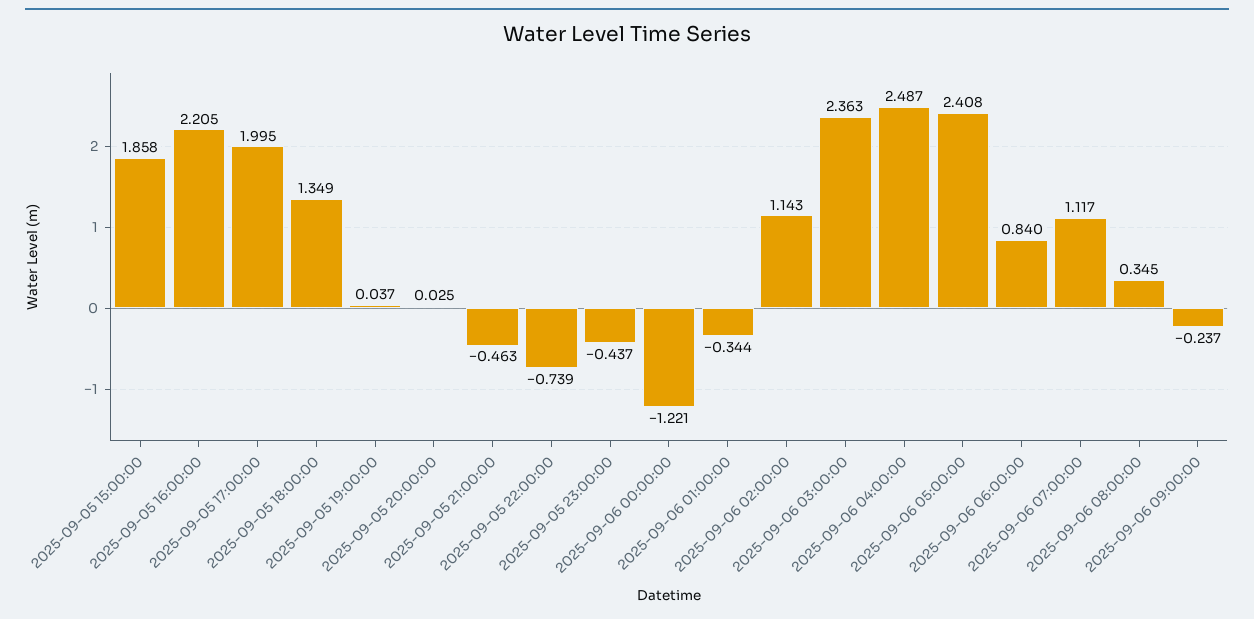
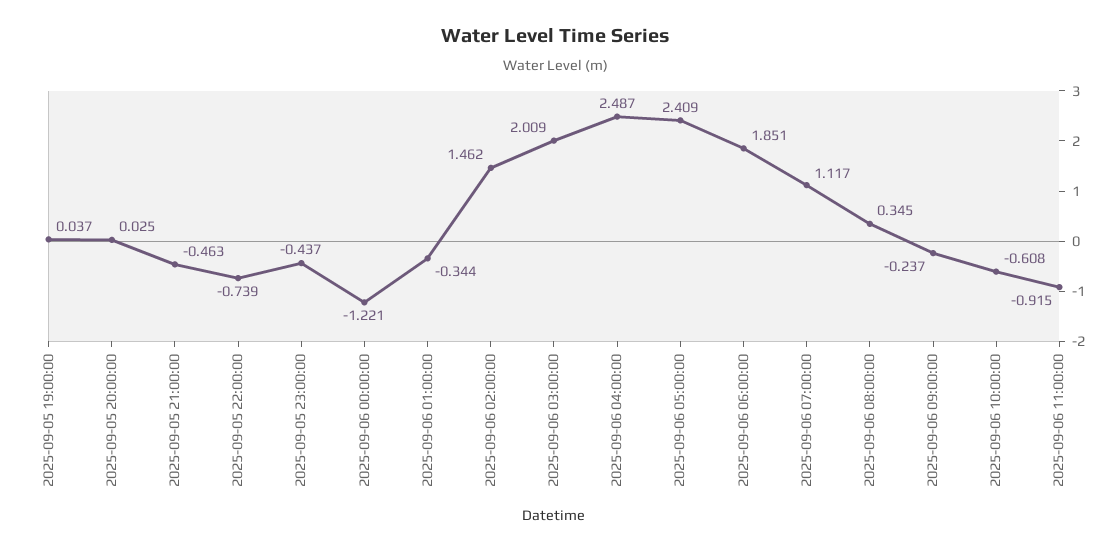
2025-09-05 15:00:00: 1.858 -> none
2025-09-05 16:00:00: 2.205 -> none
2025-09-05 17:00:00: 1.995 -> none
2025-09-05 18:00:00: 1.349 -> none
2025-09-06 02:00:00: 1.143 -> 1.462
2025-09-06 03:00:00: 2.363 -> 2.009
2025-09-06 05:00:00: 2.408 -> 2.409
2025-09-06 06:00:00: 0.84 -> 1.851
2025-09-06 10:00:00: none -> -0.608
2025-09-06 11:00:00: none -> -0.915

